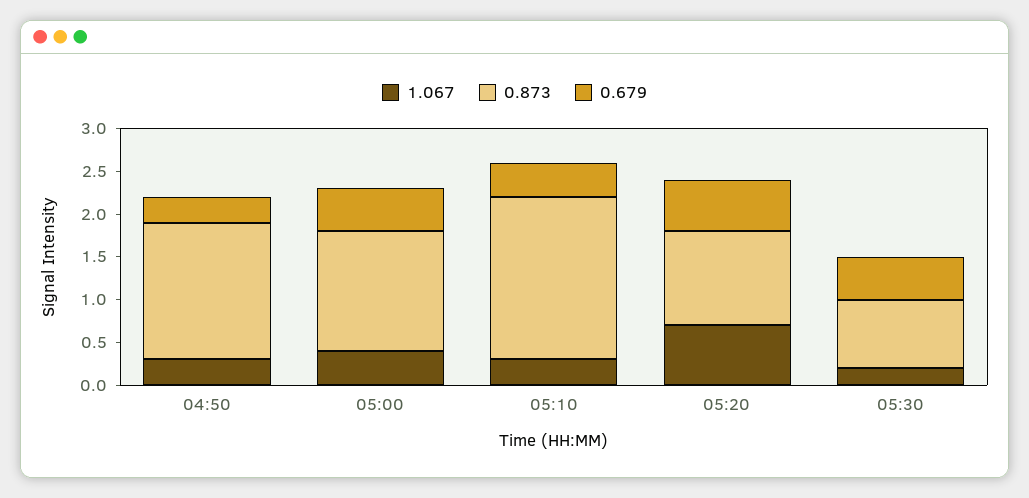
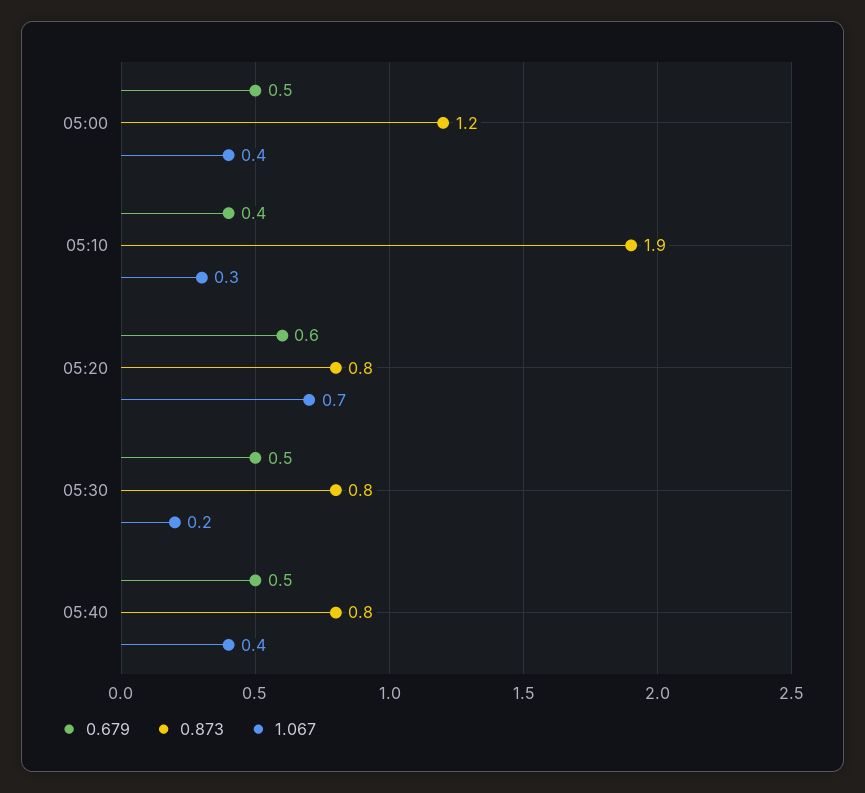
1.067, 04:50: 0.3 -> none
0.873, 04:50: 1.6 -> none
0.679, 04:50: 0.3 -> none
0.873, 05:00: 1.4 -> 1.2
0.873, 05:20: 1.1 -> 0.8
0.679, 05:40: none -> 0.5
0.873, 05:40: none -> 0.8
1.067, 05:40: none -> 0.4

